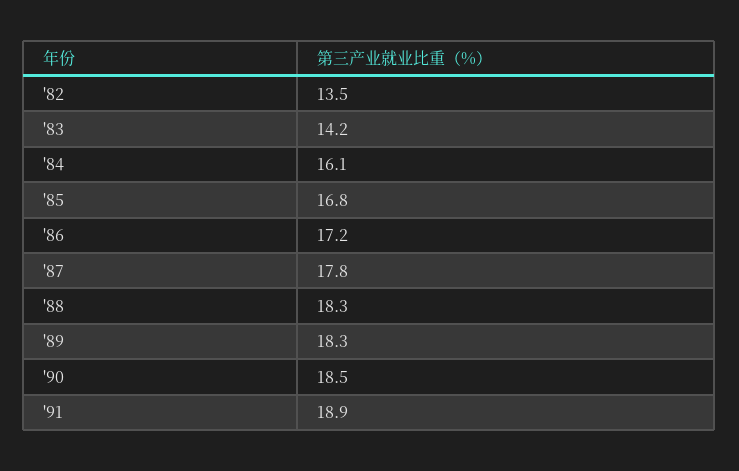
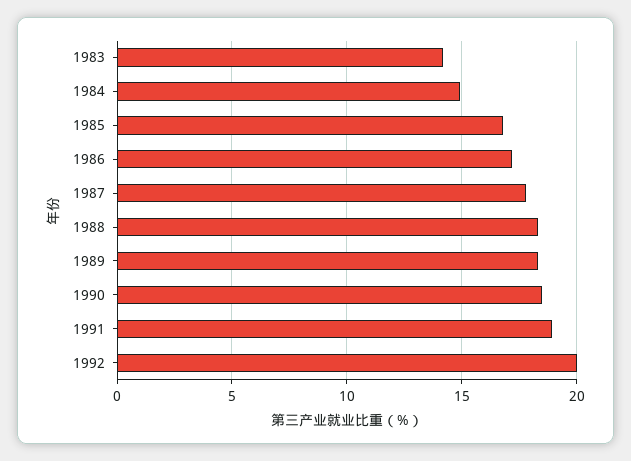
'82: 13.5 -> none
'84: 16.1 -> 15
1992: none -> 20

